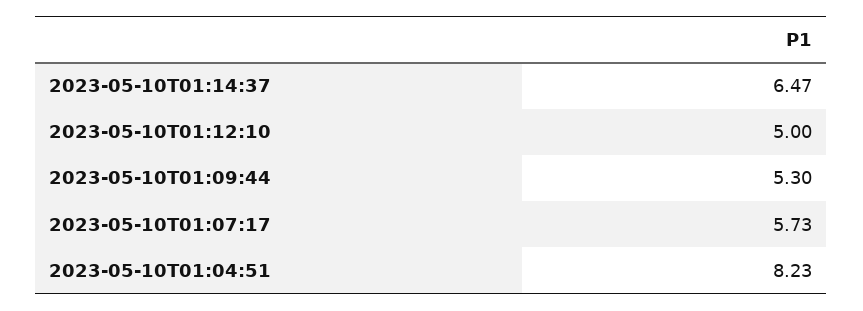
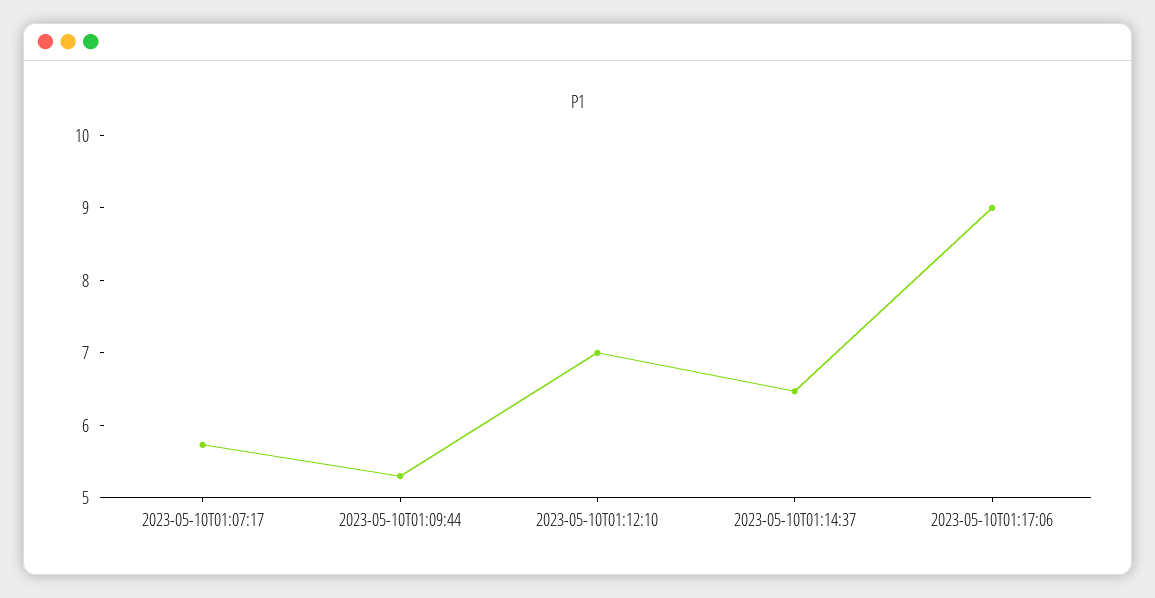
2023-05-10T01:12:10: 5 -> 7
2023-05-10T01:04:51: 8.23 -> none
2023-05-10T01:17:06: none -> 9

